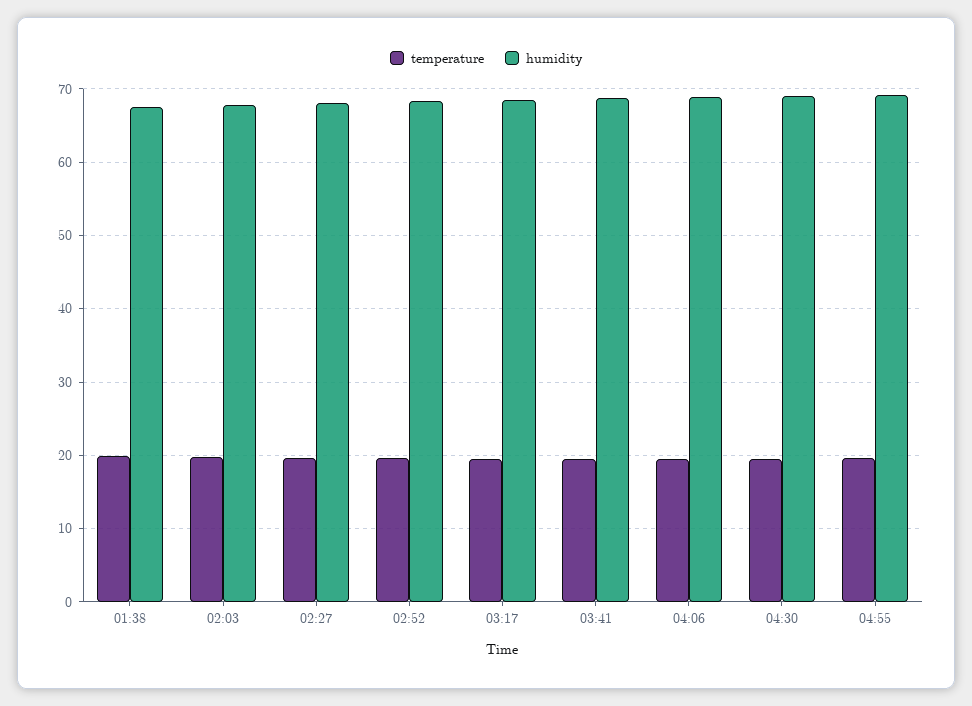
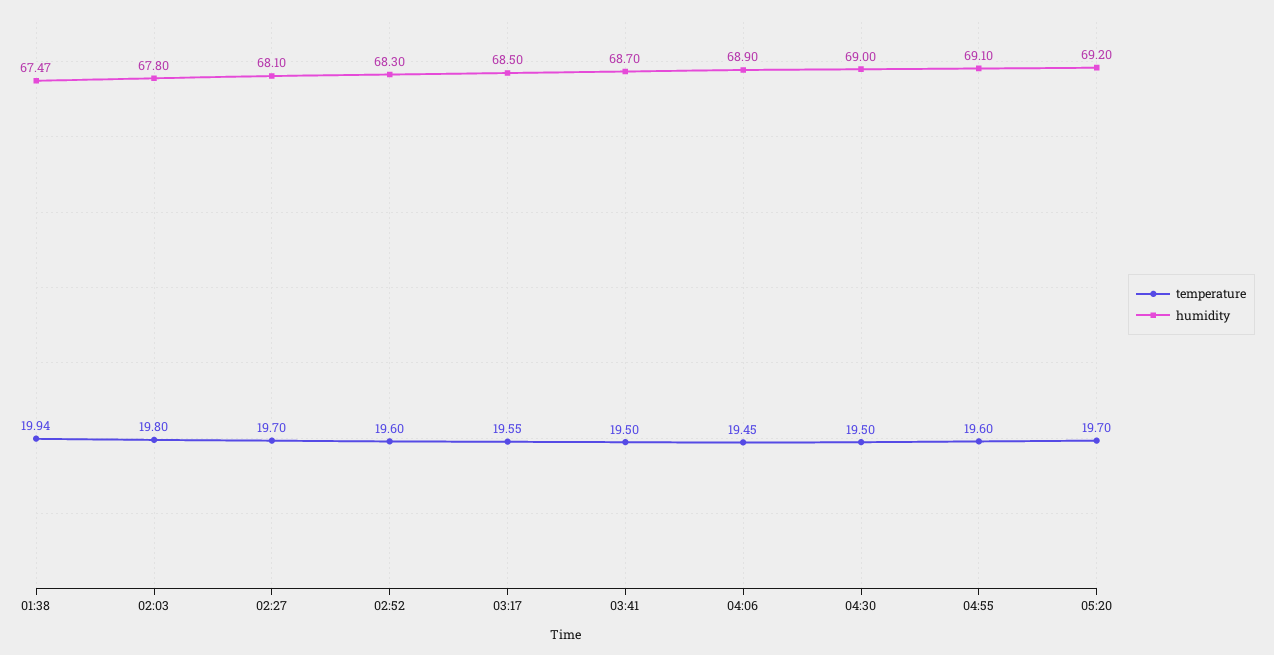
temperature, 05:20: none -> 19.7
humidity, 05:20: none -> 69.2

